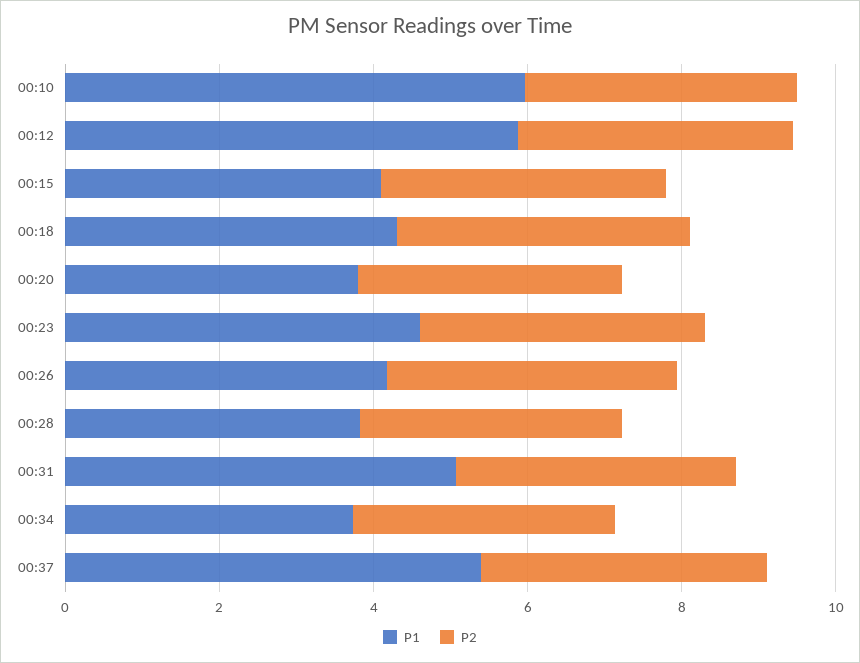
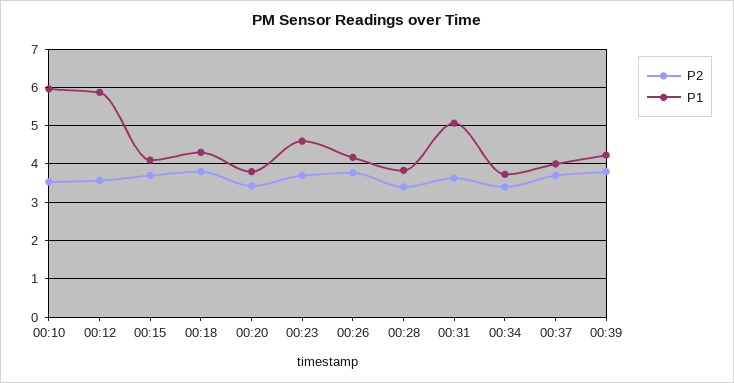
P1, 00:37: 5.5 -> 4
P2, 00:39: none -> 3.8
P1, 00:39: none -> 4.2

